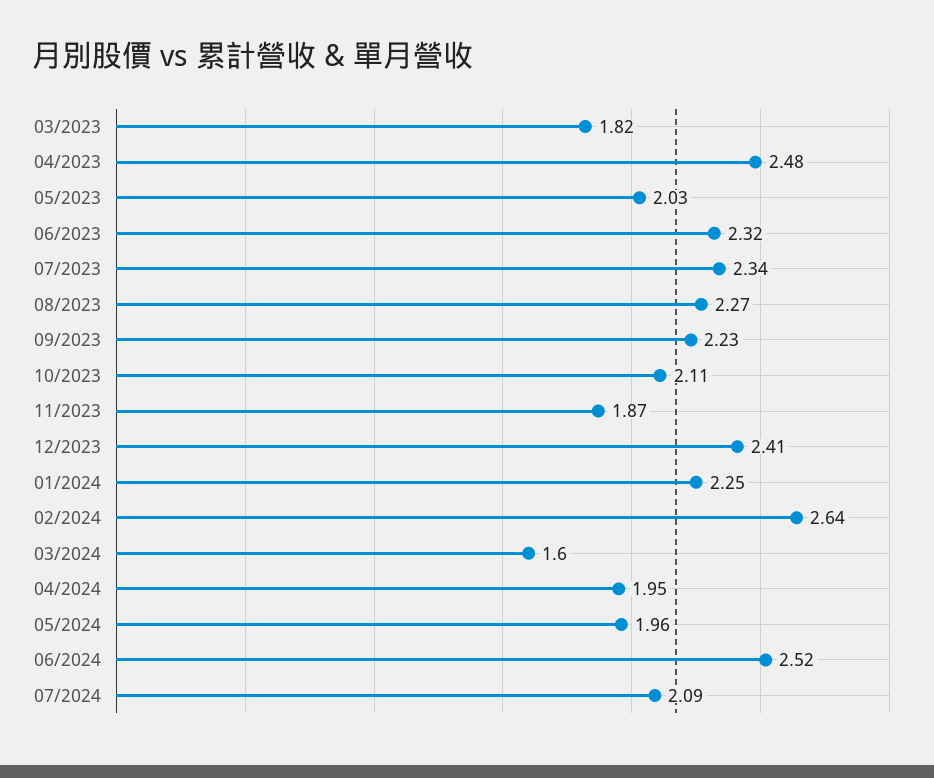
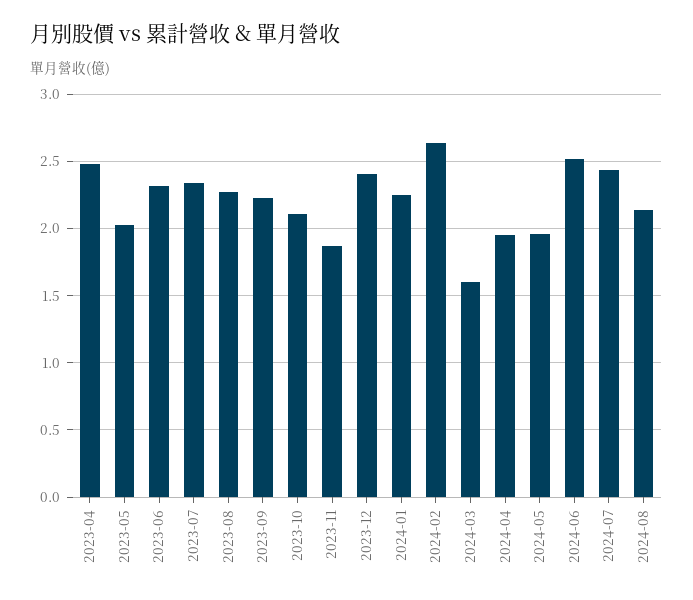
03/2023: 1.82 -> none
07/2024: 2.09 -> 2.45
2024-08: none -> 2.15

